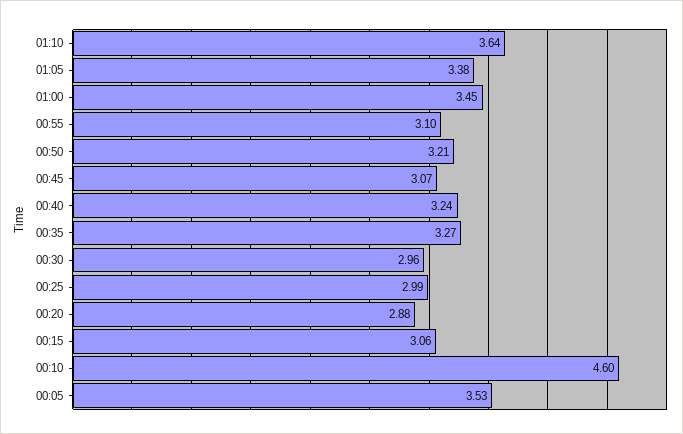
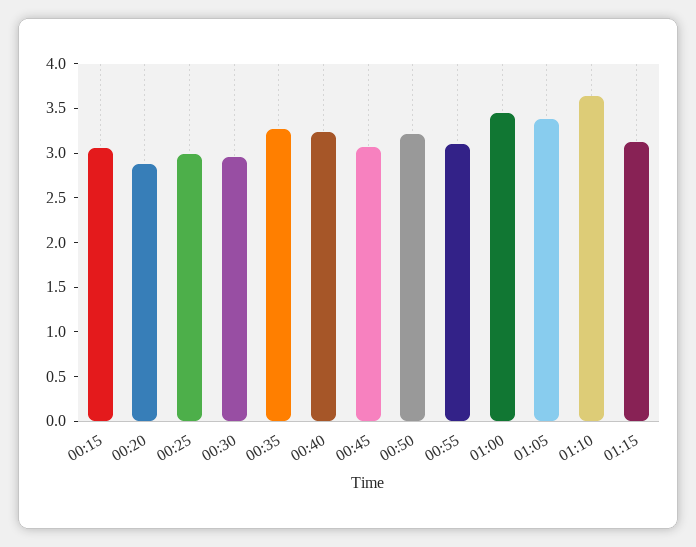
00:10: 4.6 -> none
00:05: 3.53 -> none
01:15: none -> 3.1

